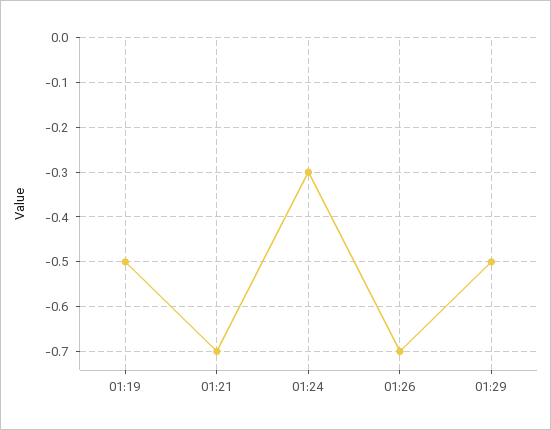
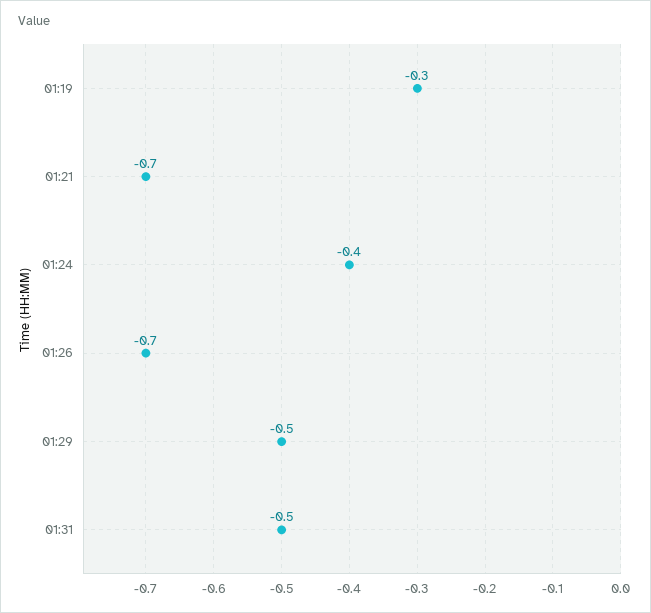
01:19: -0.5 -> -0.3
01:24: -0.3 -> -0.4
01:31: none -> -0.5

